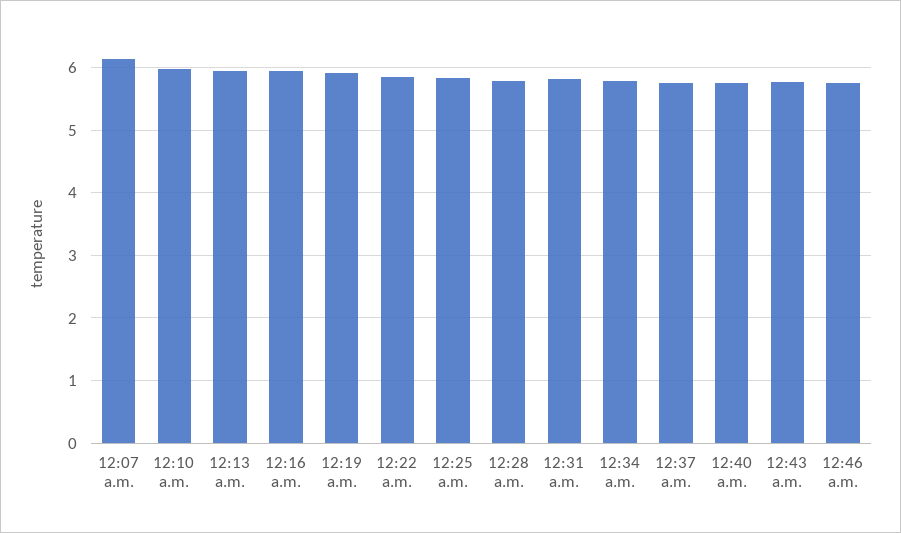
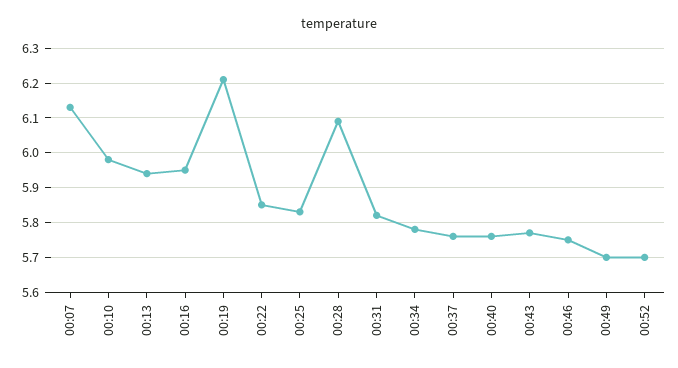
12:19 a.m.: 5.9 -> 6.2
12:28 a.m.: 5.8 -> 6.1
00:49: none -> 5.7
00:52: none -> 5.7

